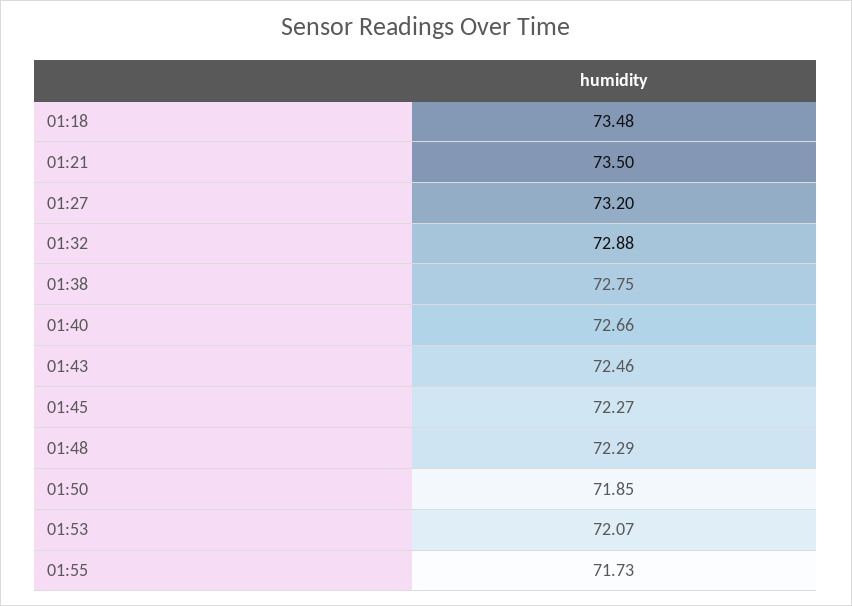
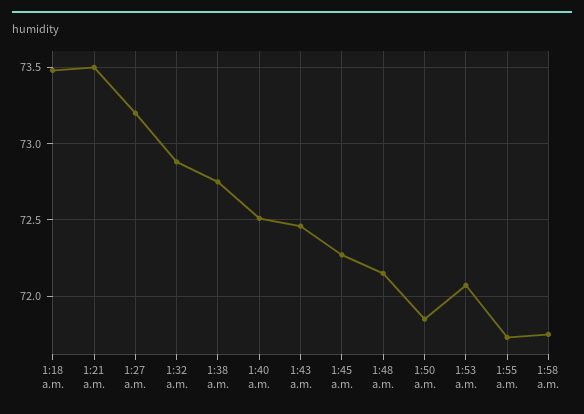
01:40: 72.66 -> 72.5
01:48: 72.29 -> 72.15
1:58 a.m.: none -> 71.75

